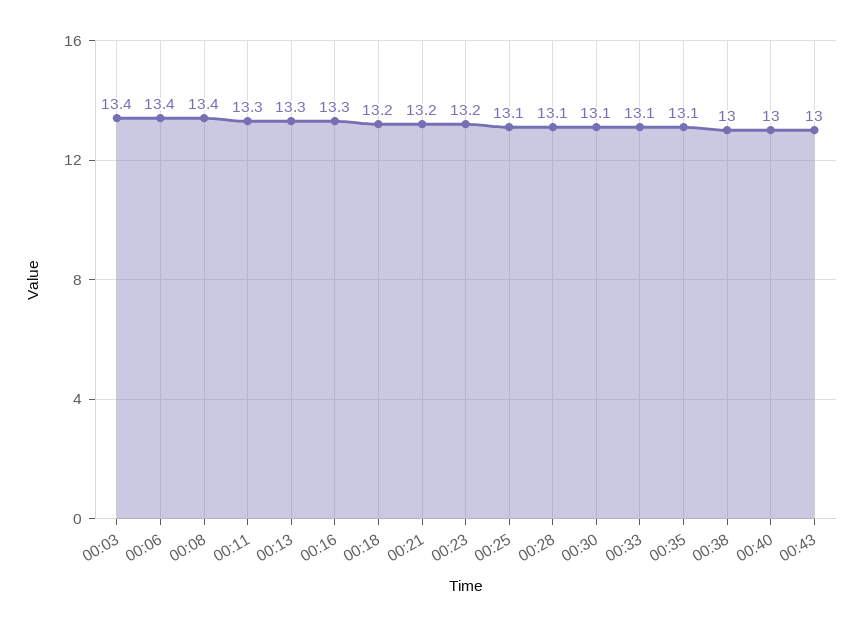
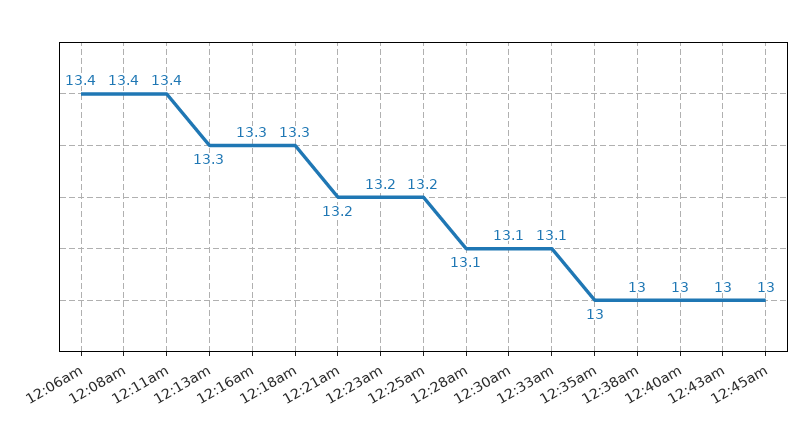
00:03: 13.4 -> none
00:11: 13.3 -> 13.4
00:18: 13.2 -> 13.3
00:25: 13.1 -> 13.2
00:35: 13.1 -> 13
12:45am: none -> 13

